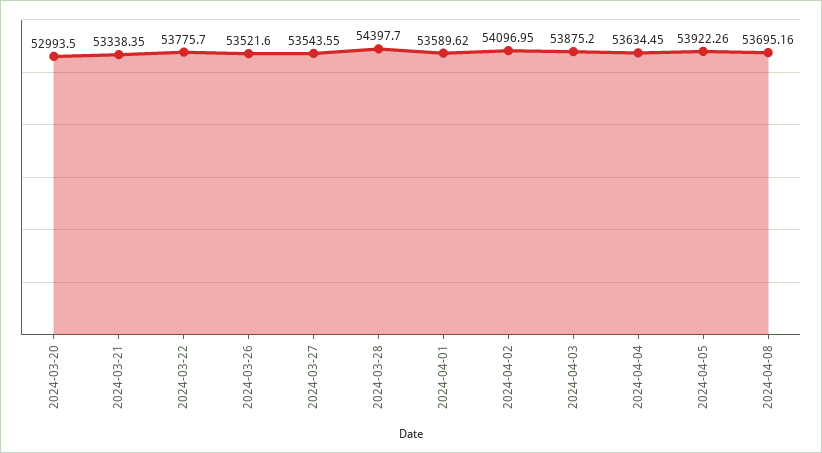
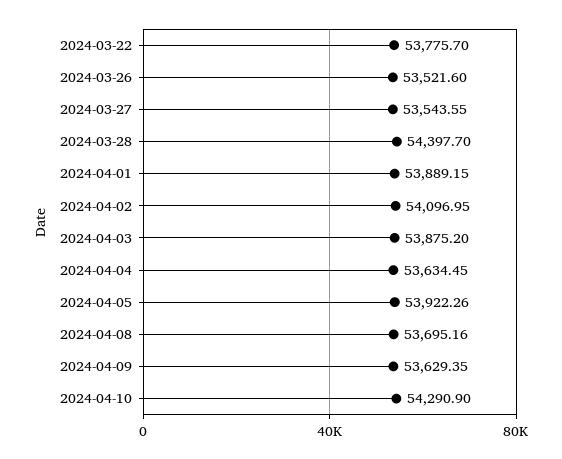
2024-03-20: 52993.5 -> none
2024-03-21: 53338.35 -> none
2024-04-01: 53589.62 -> 53889.15
2024-04-09: none -> 53629.35
2024-04-10: none -> 54290.9

